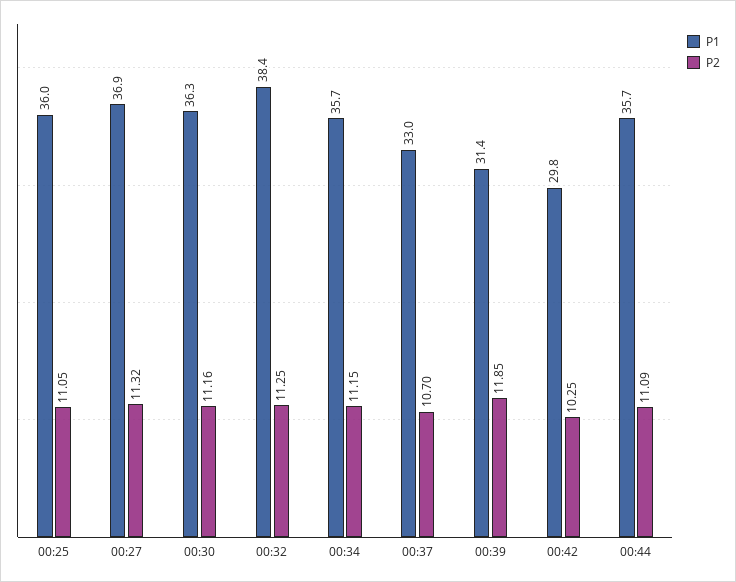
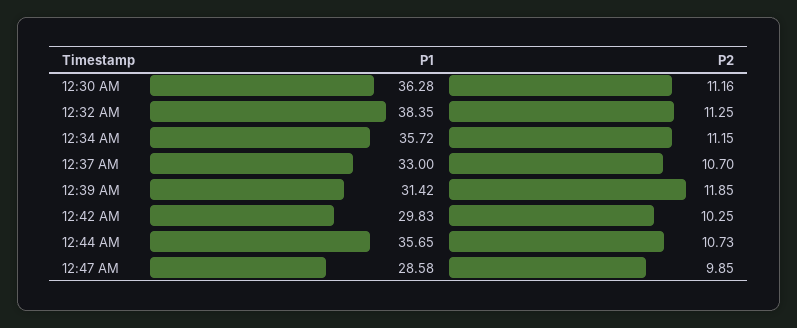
P1, 00:25: 36 -> none
P2, 00:25: 11.05 -> none
P1, 00:27: 36.9 -> none
P2, 00:27: 11.32 -> none
P2, 00:44: 11.09 -> 10.73
P1, 12:47 AM: none -> 28.58
P2, 12:47 AM: none -> 9.85

